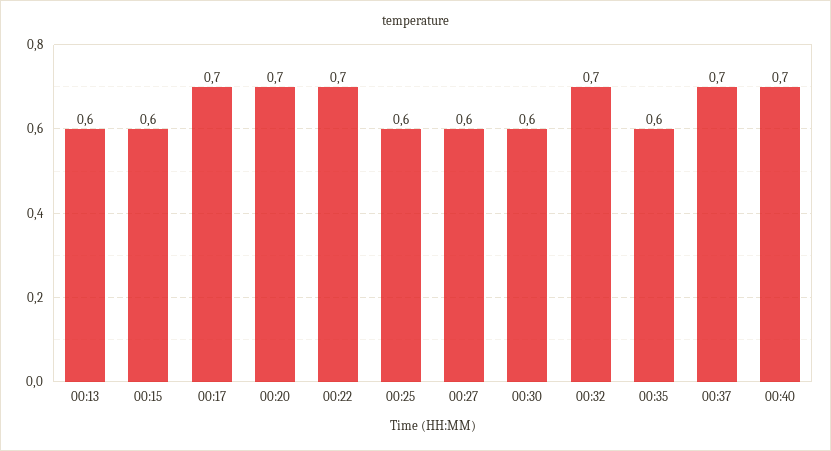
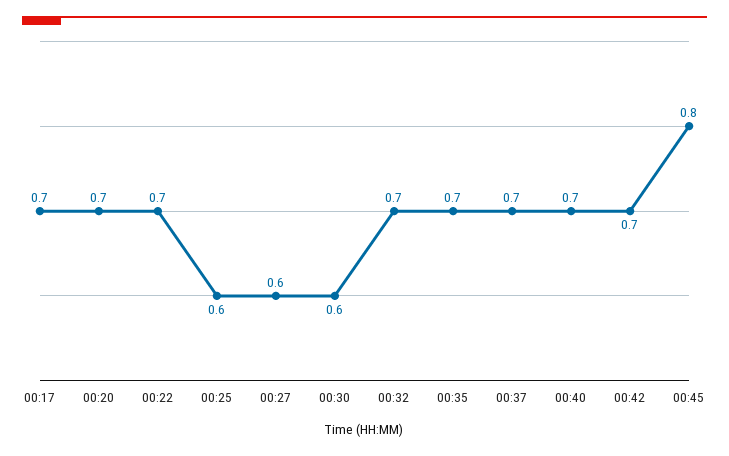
00:13: 0.6 -> none
00:15: 0.6 -> none
00:35: 0.6 -> 0.7
00:42: none -> 0.7
00:45: none -> 0.8

